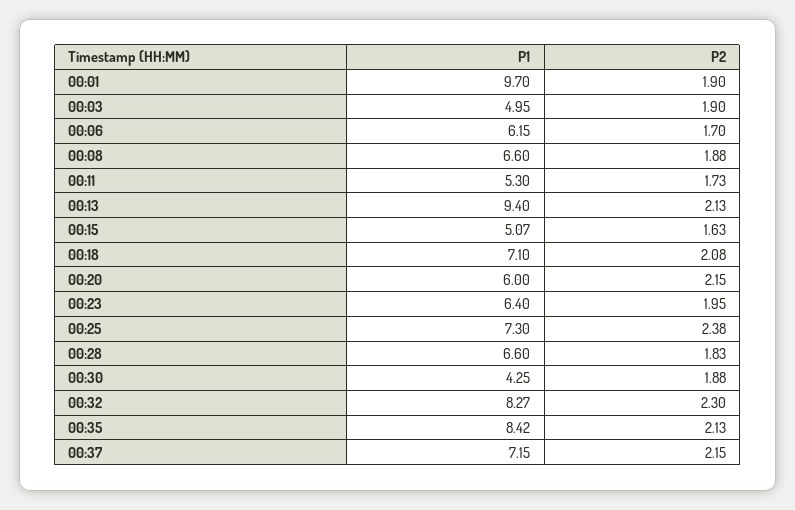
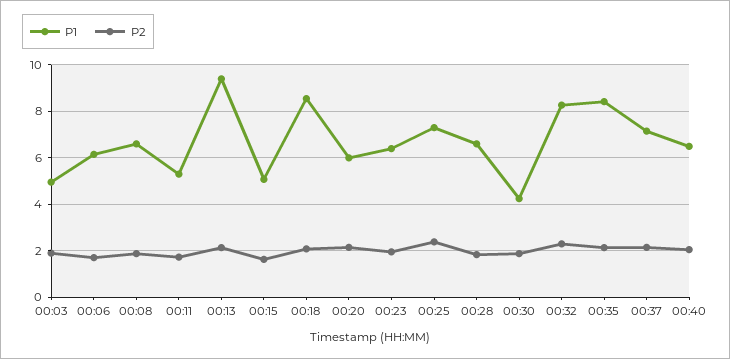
P1, 00:01: 9.7 -> none
P2, 00:01: 1.9 -> none
P1, 00:18: 7.1 -> 8.5
P1, 00:40: none -> 6.5
P2, 00:40: none -> 2

